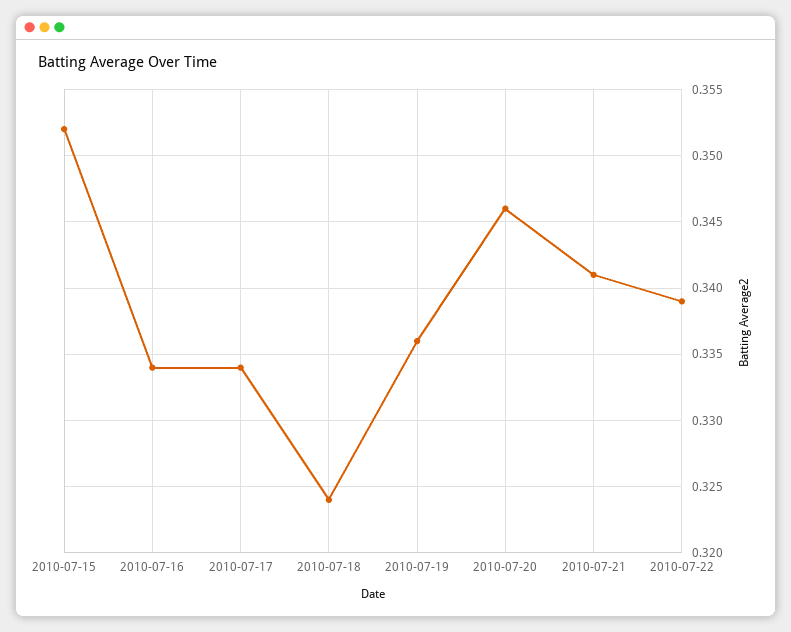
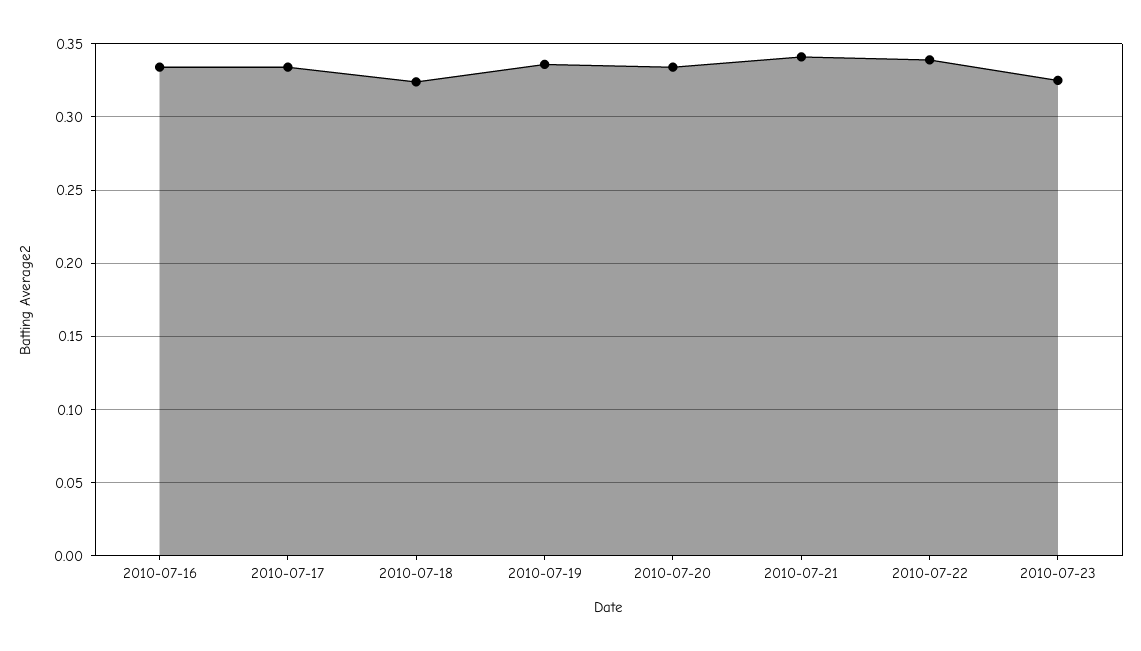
2010-07-15: 0.352 -> none
2010-07-20: 0.346 -> 0.335
2010-07-23: none -> 0.325

